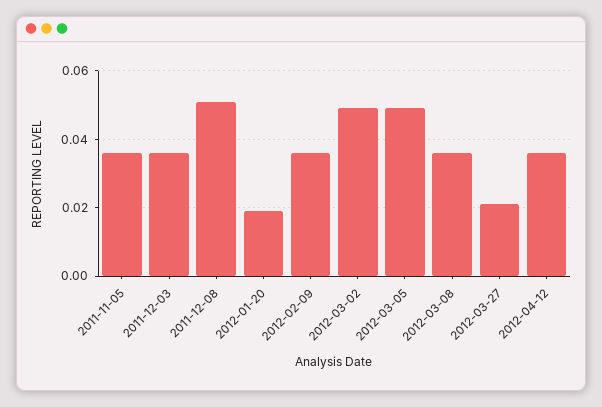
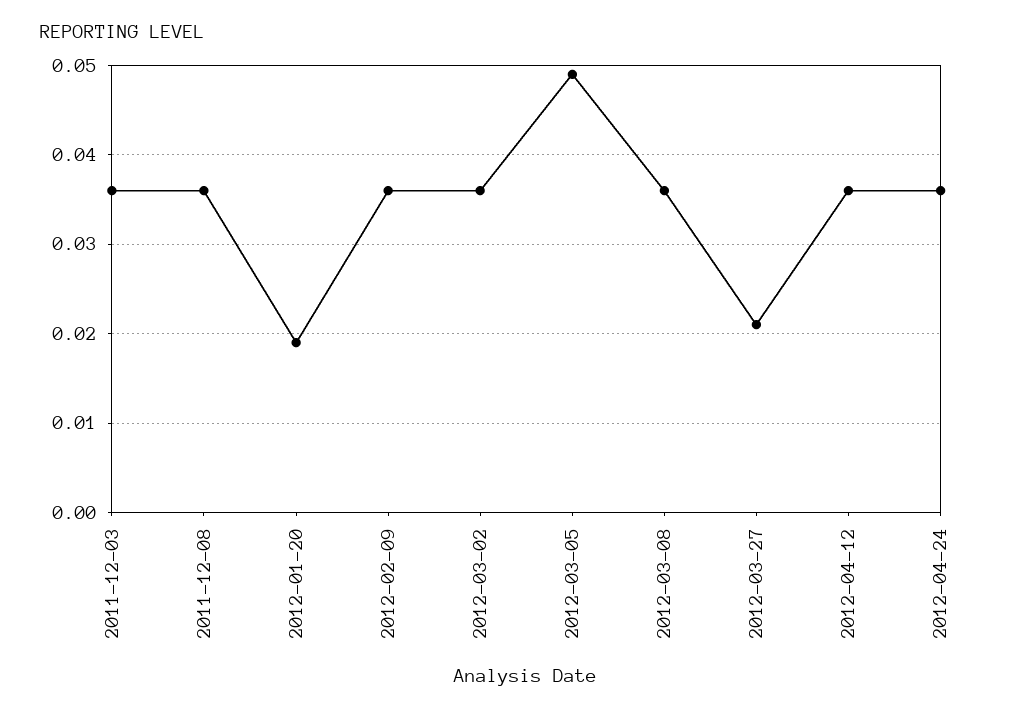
2011-11-05: 0.035 -> none
2011-12-08: 0.05 -> 0.036
2012-03-02: 0.05 -> 0.036
2012-04-24: none -> 0.036

